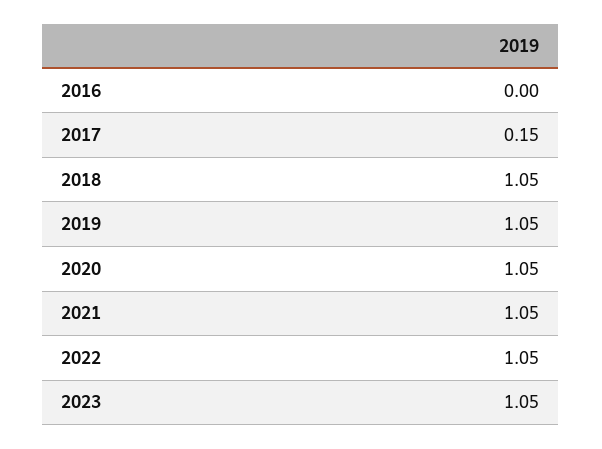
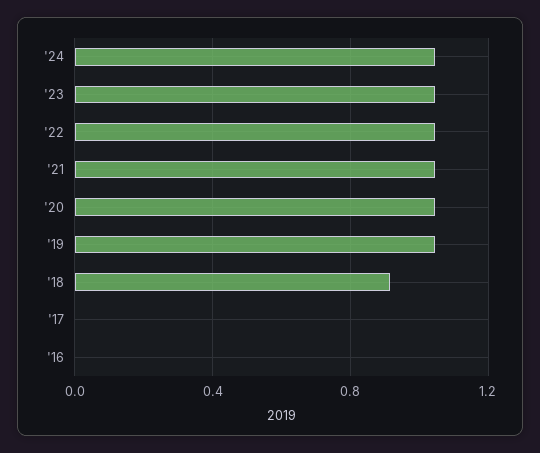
2017: 0.15 -> 0
2018: 1.05 -> 0.9
'24: none -> 1.05

